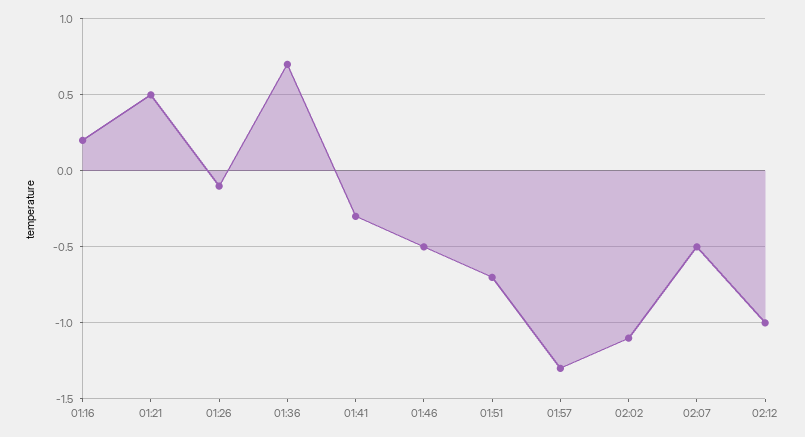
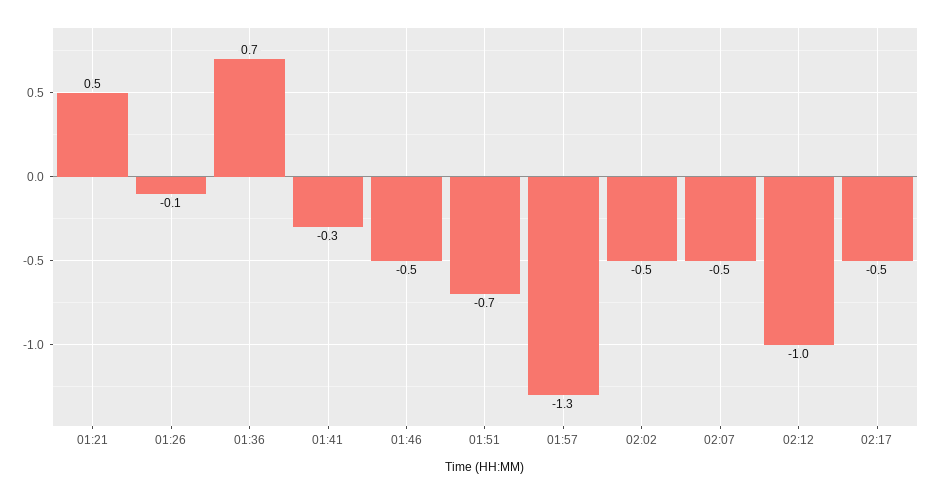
01:16: 0.2 -> none
02:02: -1.1 -> -0.5
02:17: none -> -0.5

